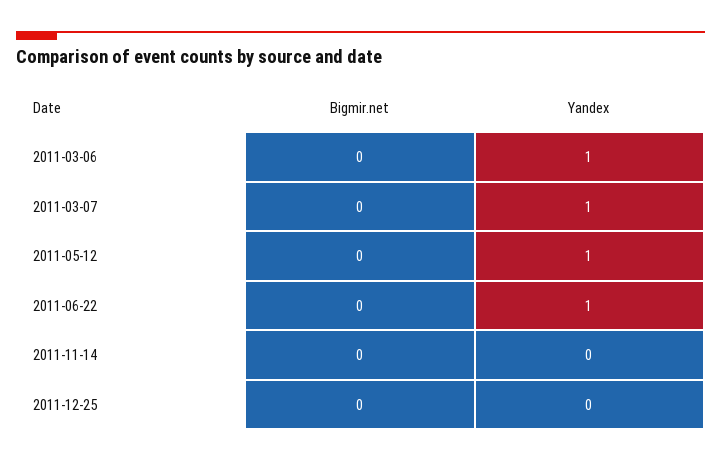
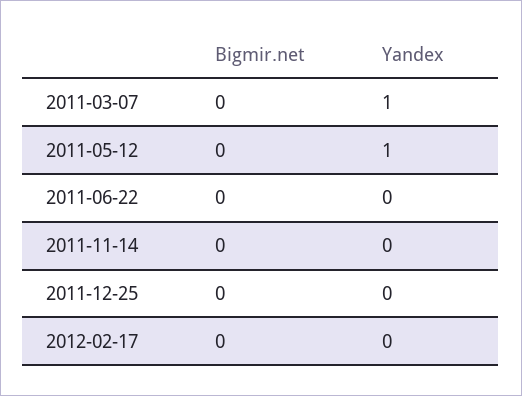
Bigmir.net, 2011-03-06: 0 -> none
Yandex, 2011-03-06: 1 -> none
Yandex, 2011-06-22: 1 -> 0
Bigmir.net, 2012-02-17: none -> 0
Yandex, 2012-02-17: none -> 0

